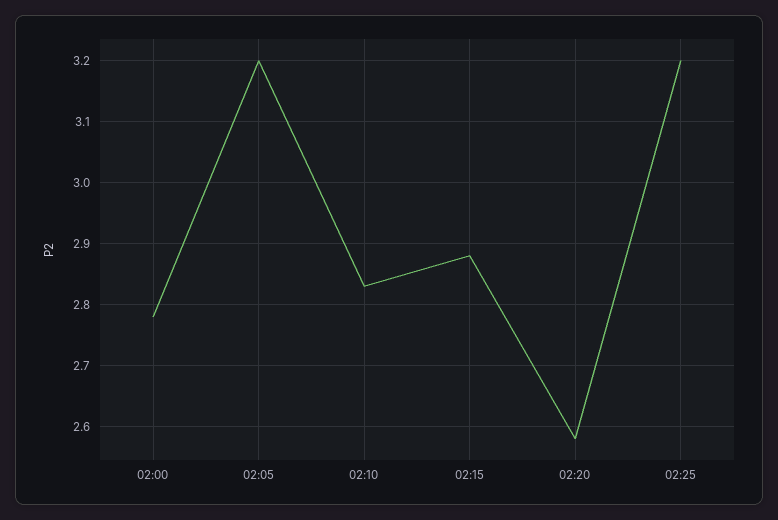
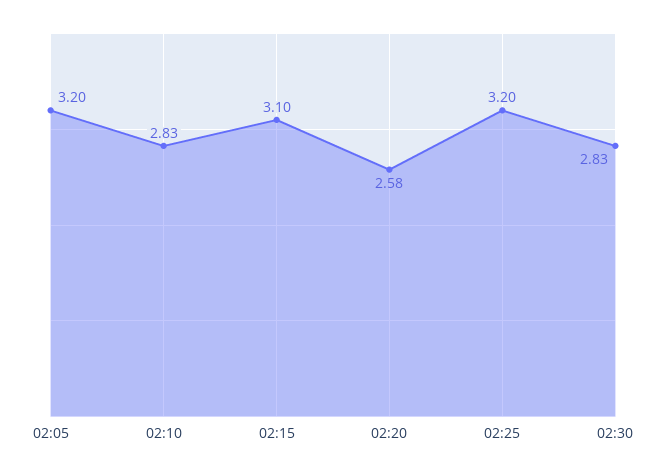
02:00: 2.78 -> none
02:15: 2.88 -> 3.1
02:30: none -> 2.83

